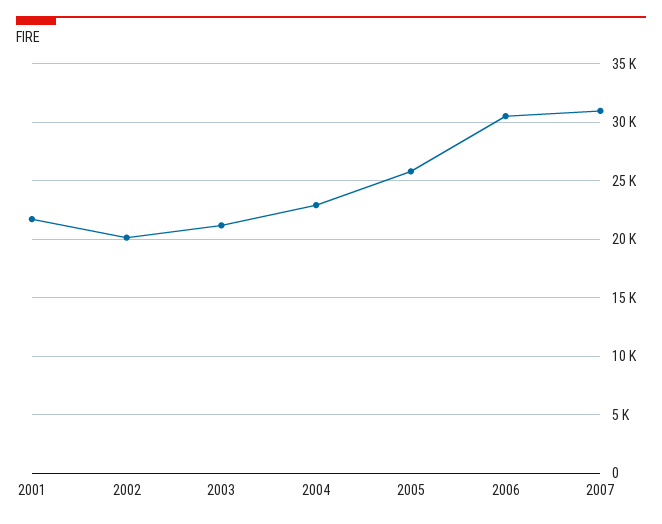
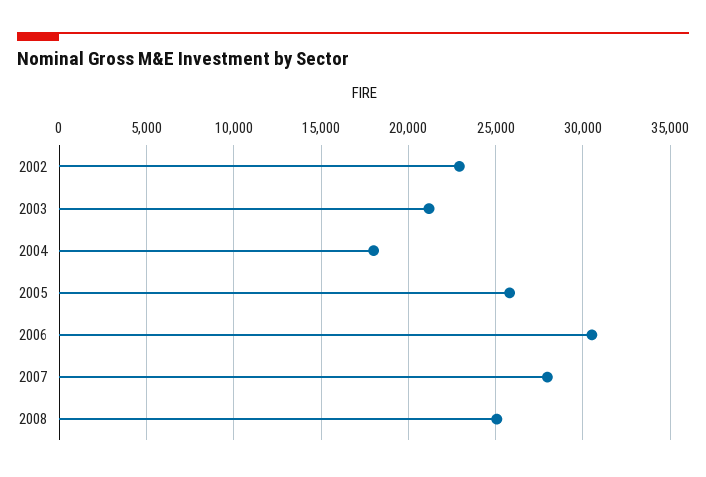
2001: 22000 -> none
2002: 20000 -> 23000
2004: 23000 -> 18000
2007: 31000 -> 28000
2008: none -> 25000

